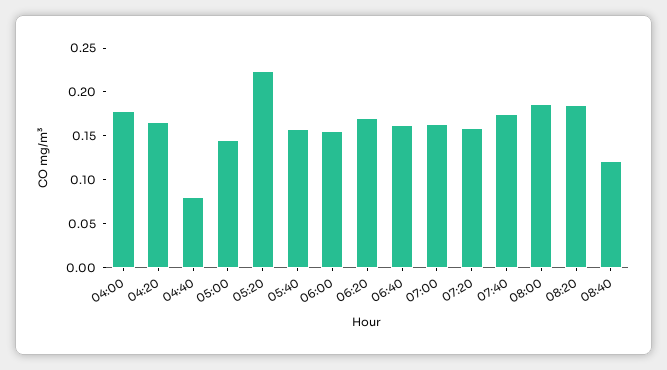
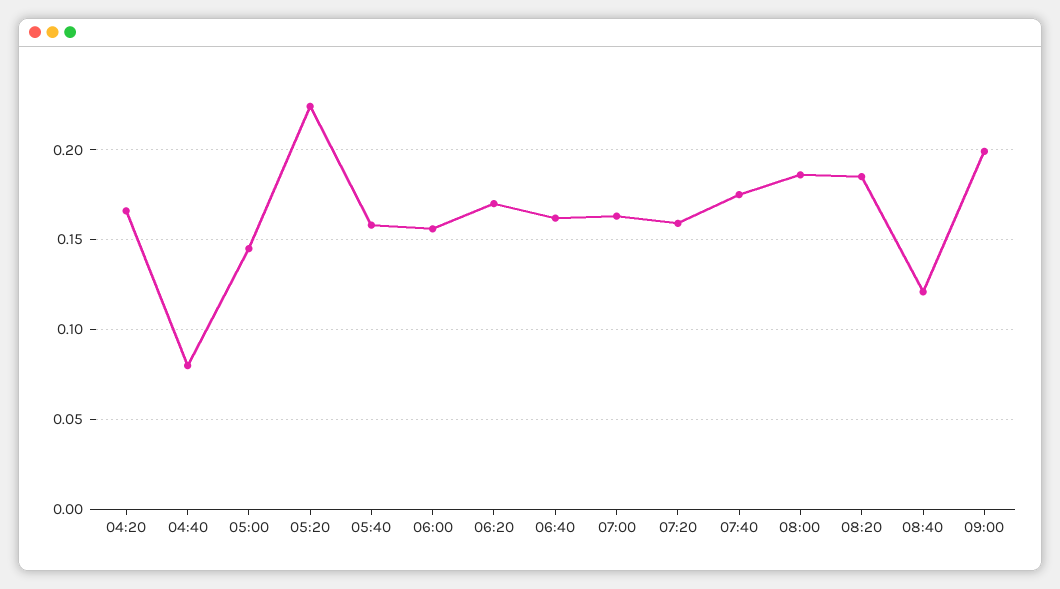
04:00: 0.18 -> none
09:00: none -> 0.2

